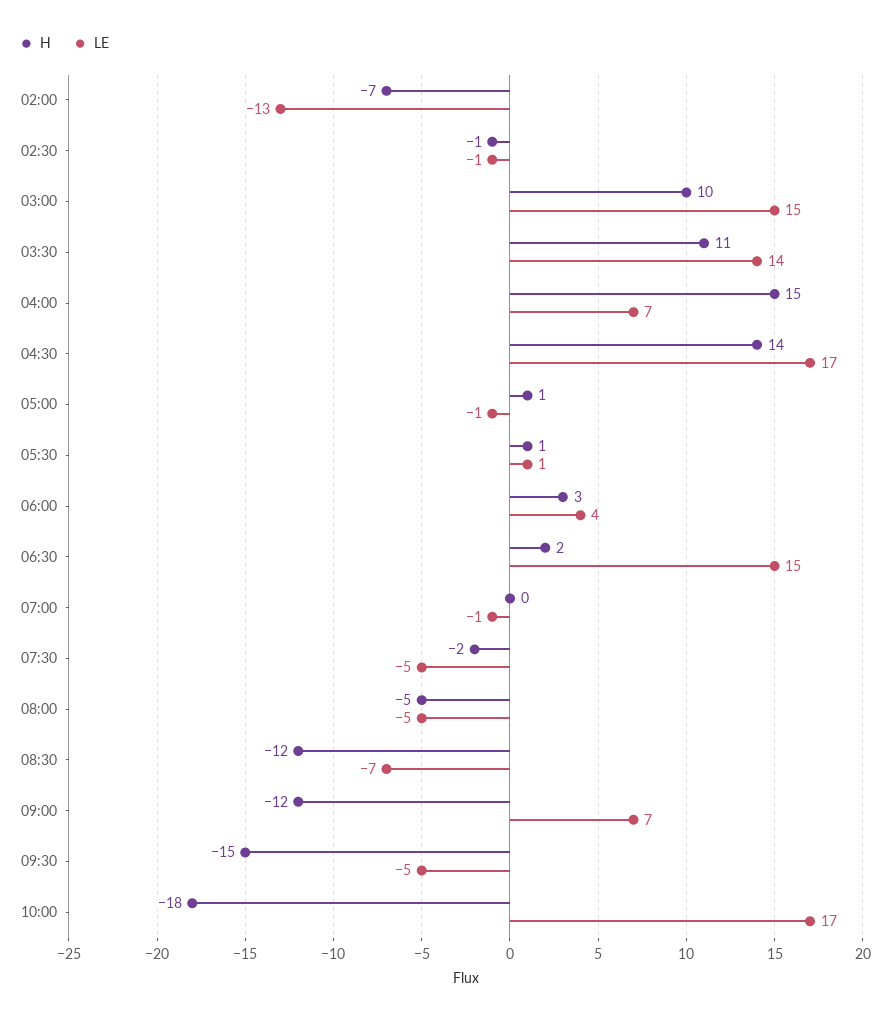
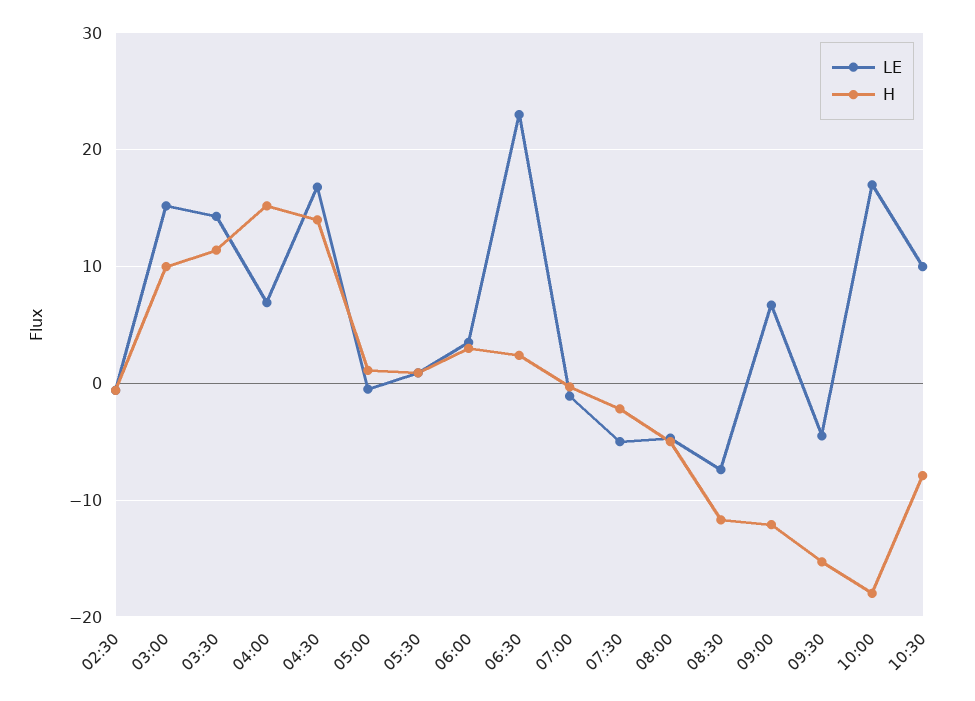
H, 02:00: -7 -> none
LE, 02:00: -13 -> none
LE, 06:30: 15 -> 23
LE, 10:30: none -> 10
H, 10:30: none -> -8

